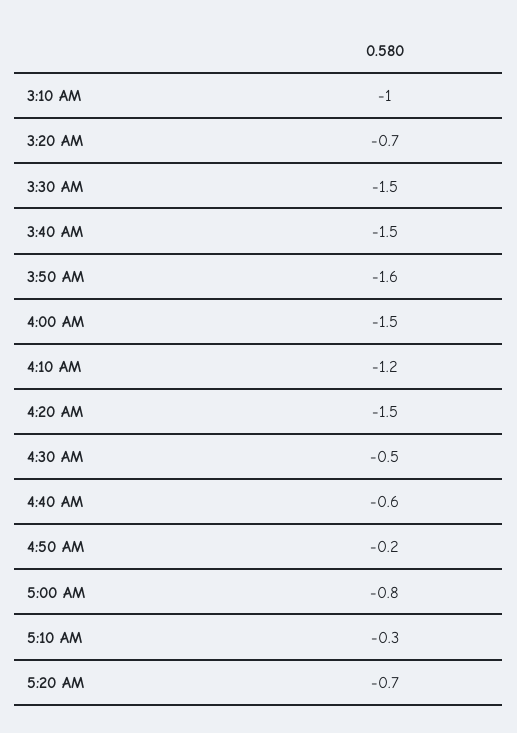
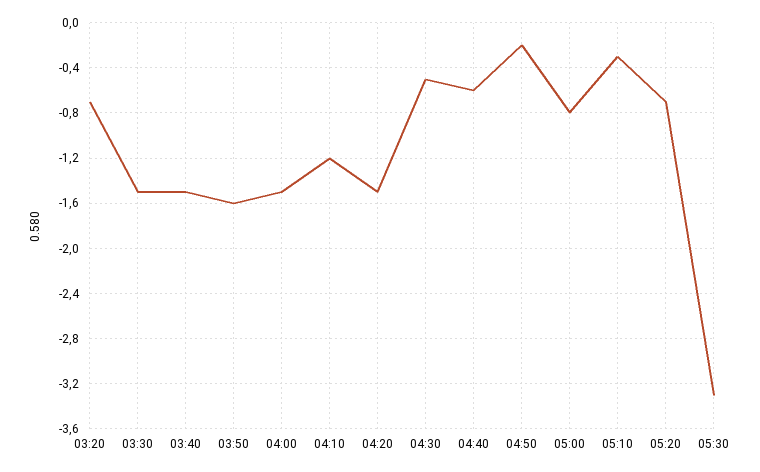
3:10 AM: -1 -> none
05:30: none -> -3.3

